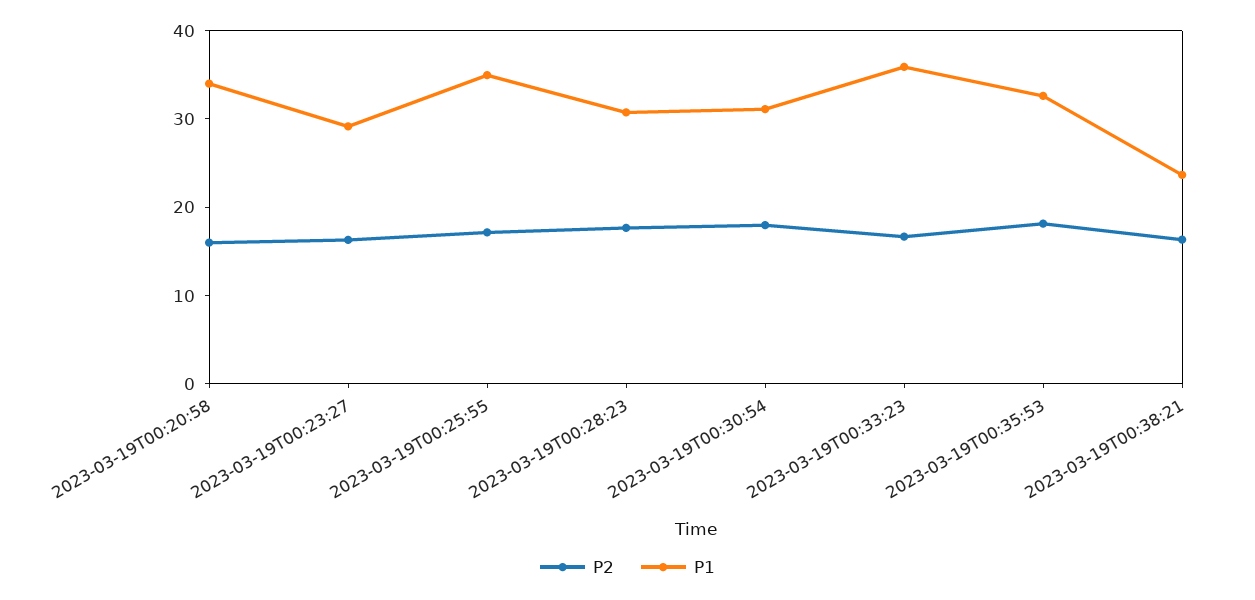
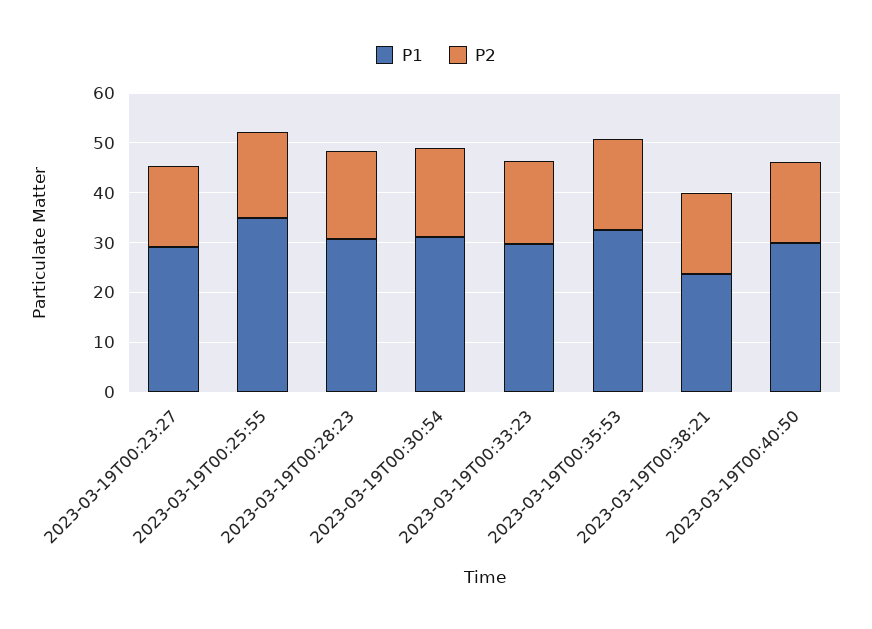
P2, 2023-03-19T00:20:58: 16 -> none
P1, 2023-03-19T00:20:58: 34 -> none
P1, 2023-03-19T00:33:23: 36 -> 30
P1, 2023-03-19T00:40:50: none -> 30
P2, 2023-03-19T00:40:50: none -> 16

